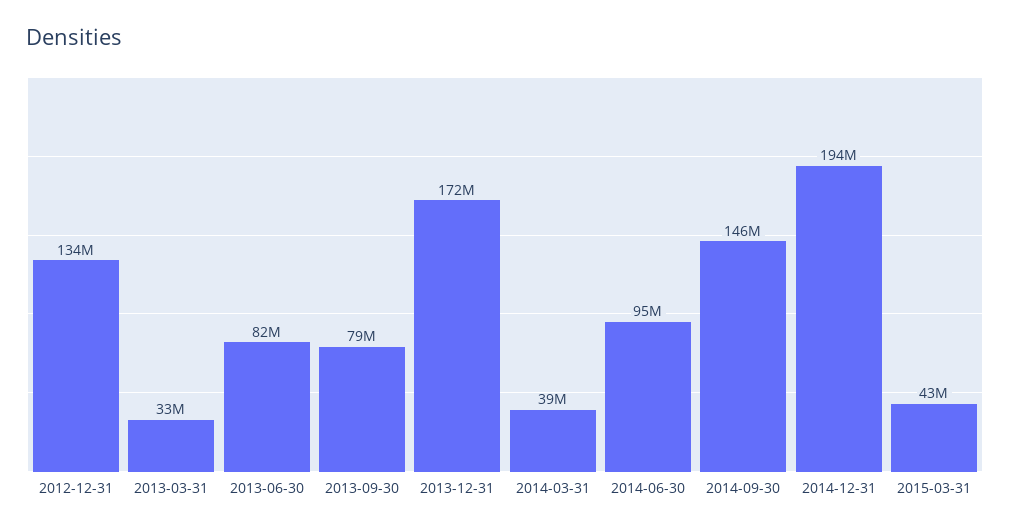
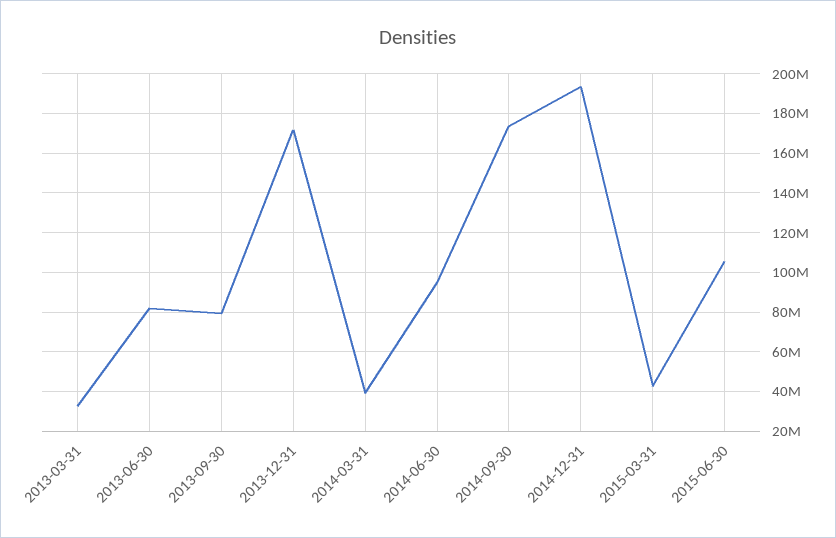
2012-12-31: 134000000 -> none
2014-09-30: 146000000 -> 175000000
2015-06-30: none -> 105000000

